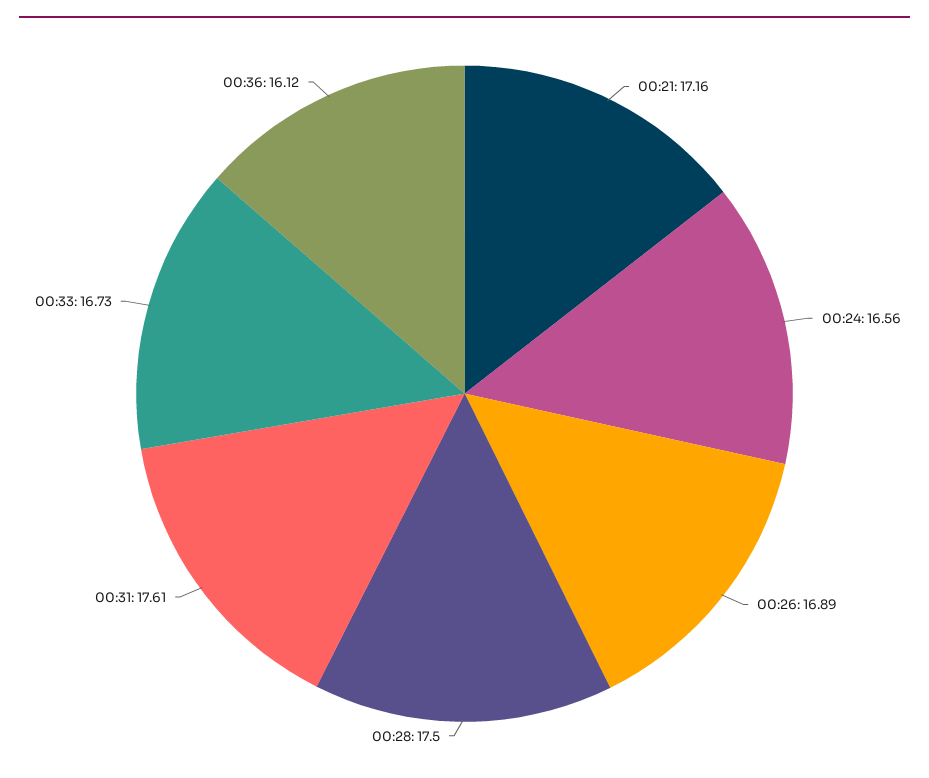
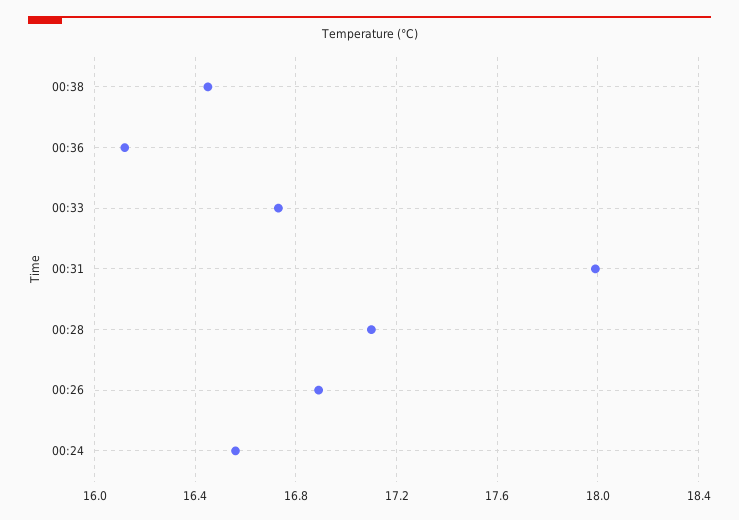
00:21: 17.16 -> none
00:28: 17.5 -> 17.1
00:31: 17.61 -> 18
00:38: none -> 16.45

